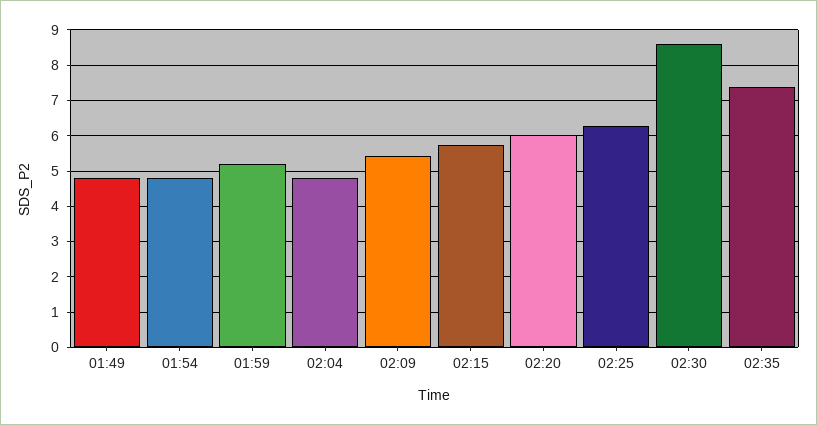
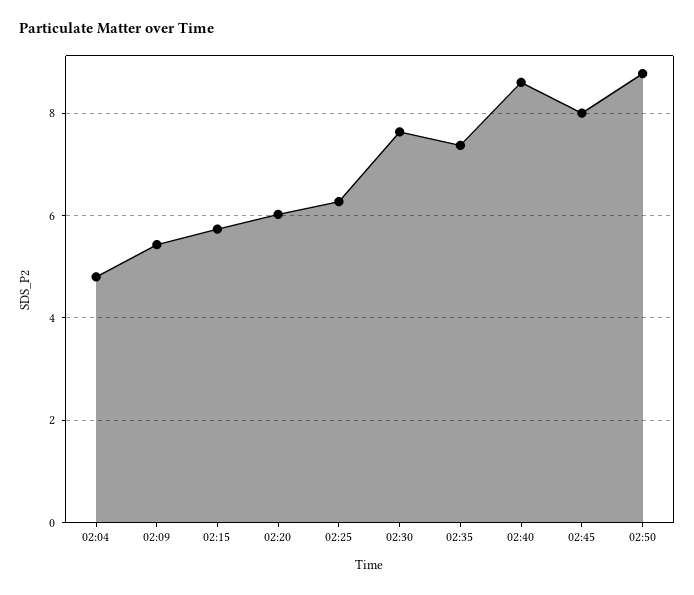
01:49: 4.8 -> none
01:54: 4.8 -> none
01:59: 5.2 -> none
02:30: 8.6 -> 7.6
02:40: none -> 8.6
02:45: none -> 8
02:50: none -> 8.8

